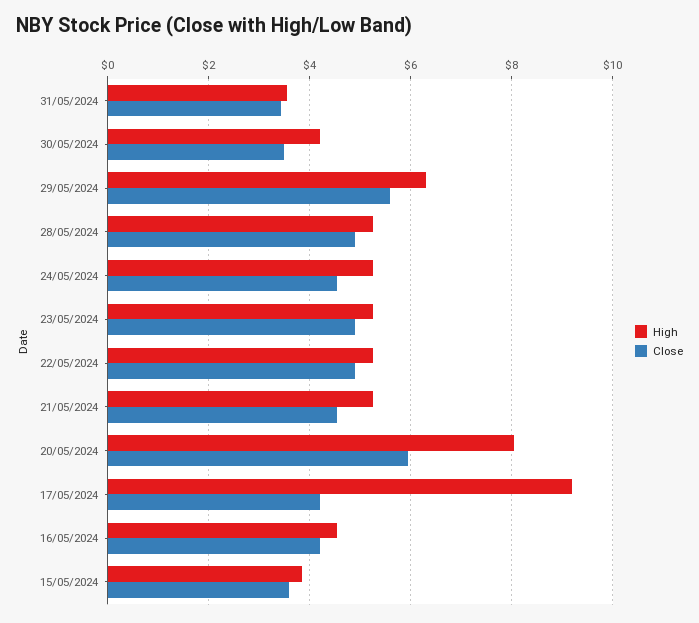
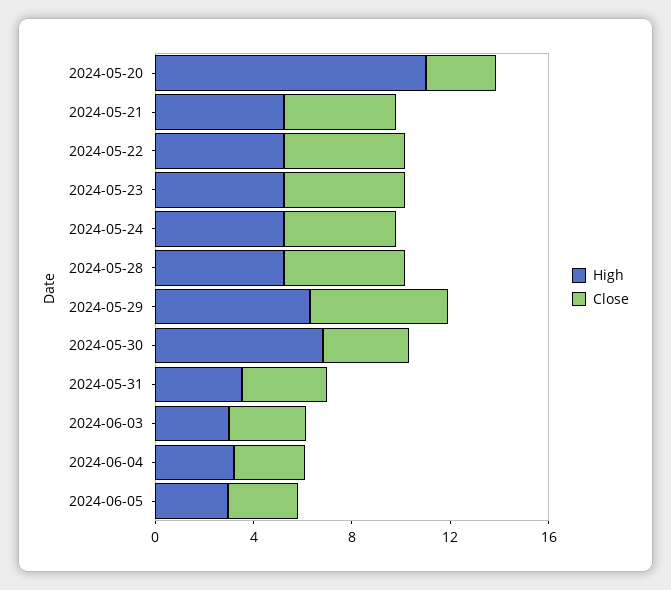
High, 30/05/2024: 4.2 -> 7
High, 20/05/2024: 8 -> 11
Close, 20/05/2024: 6 -> 3
High, 17/05/2024: 9.2 -> none
Close, 17/05/2024: 4.2 -> none
High, 16/05/2024: 4.6 -> none
Close, 16/05/2024: 4.2 -> none
High, 15/05/2024: 3.8 -> none
Close, 15/05/2024: 3.6 -> none
High, 2024-06-03: none -> 3
Close, 2024-06-03: none -> 3
High, 2024-06-04: none -> 3
Close, 2024-06-04: none -> 3
High, 2024-06-05: none -> 3
Close, 2024-06-05: none -> 3

